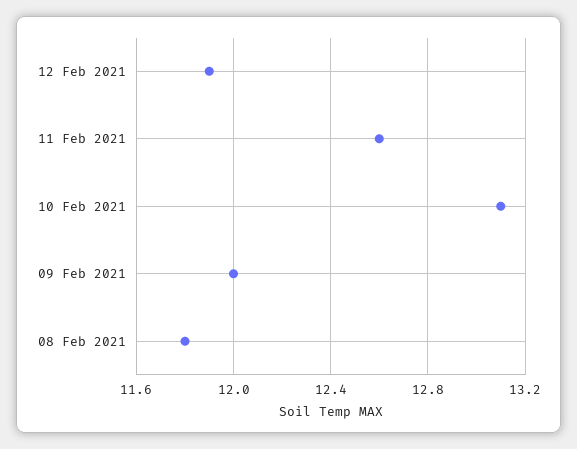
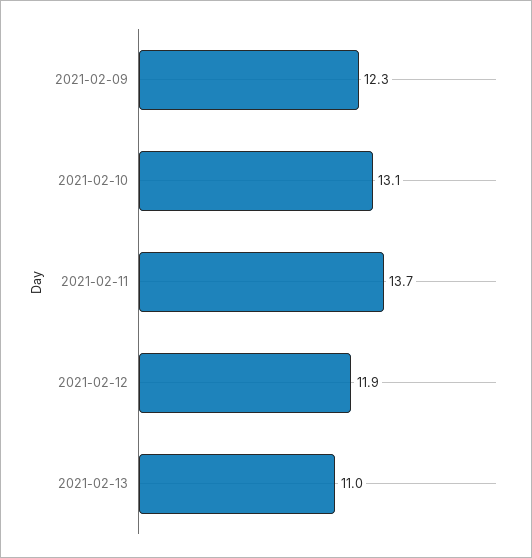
11 Feb 2021: 12.6 -> 13.7
09 Feb 2021: 12 -> 12.3
08 Feb 2021: 11.8 -> none
2021-02-13: none -> 11

